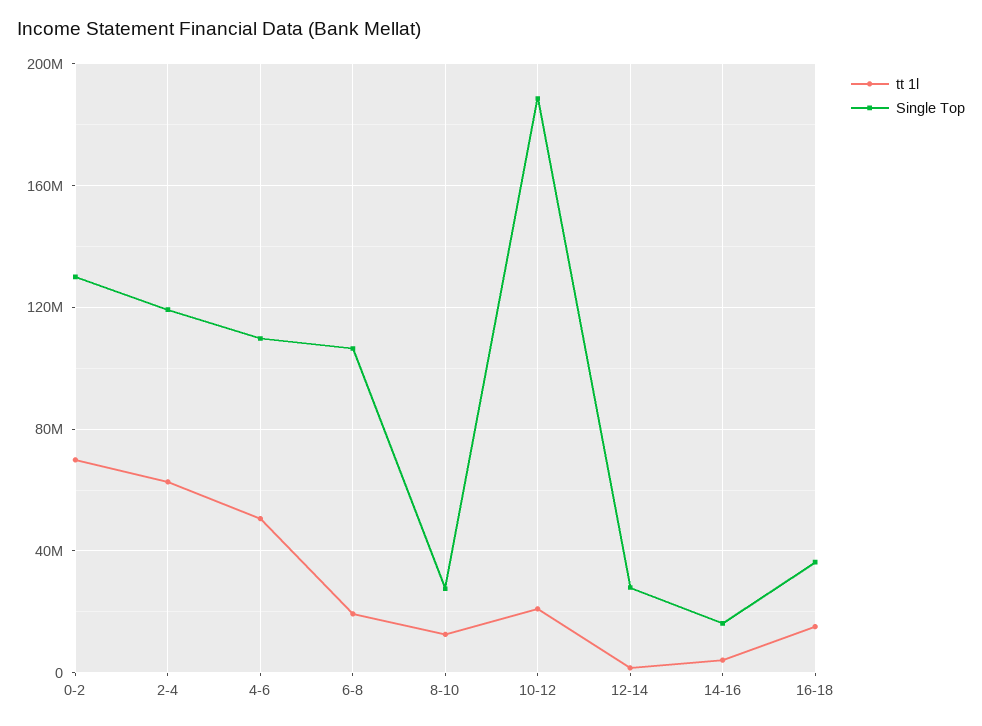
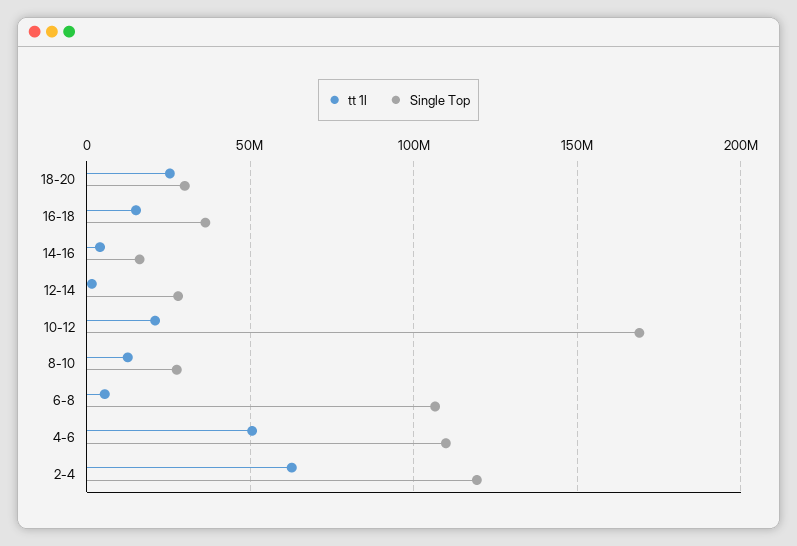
tt 1l, 0-2: 70000000 -> none
Single Top, 0-2: 130000000 -> none
tt 1l, 6-8: 20000000 -> 5000000
Single Top, 10-12: 190000000 -> 170000000
tt 1l, 18-20: none -> 25000000
Single Top, 18-20: none -> 30000000

